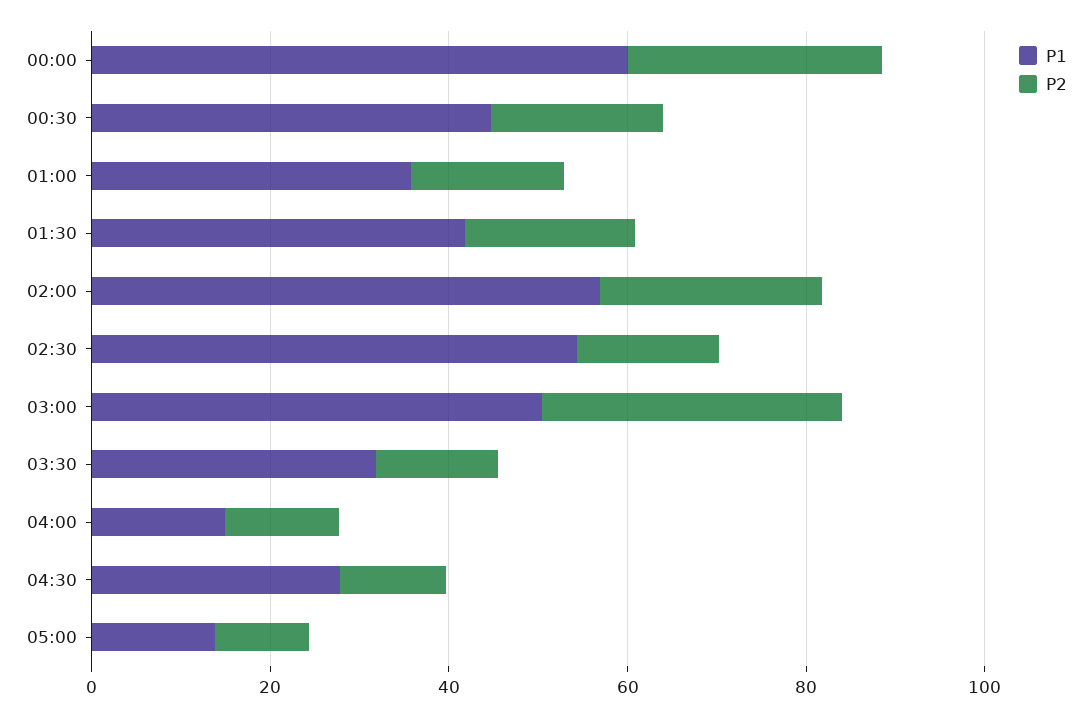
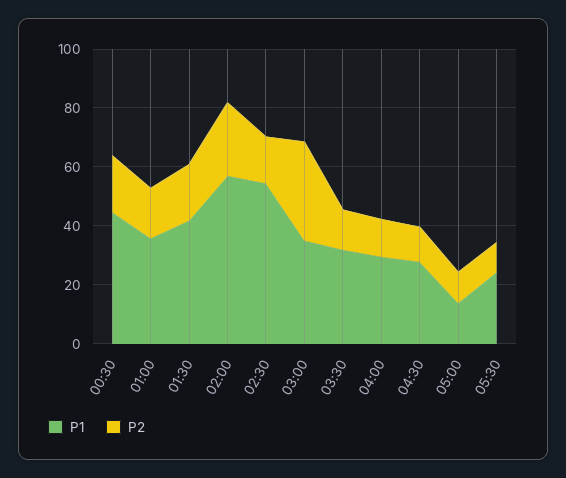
P1, 00:00: 60 -> none
P2, 00:00: 30 -> none
P1, 03:00: 50 -> 35
P1, 04:00: 15 -> 30
P1, 05:30: none -> 25
P2, 05:30: none -> 10

